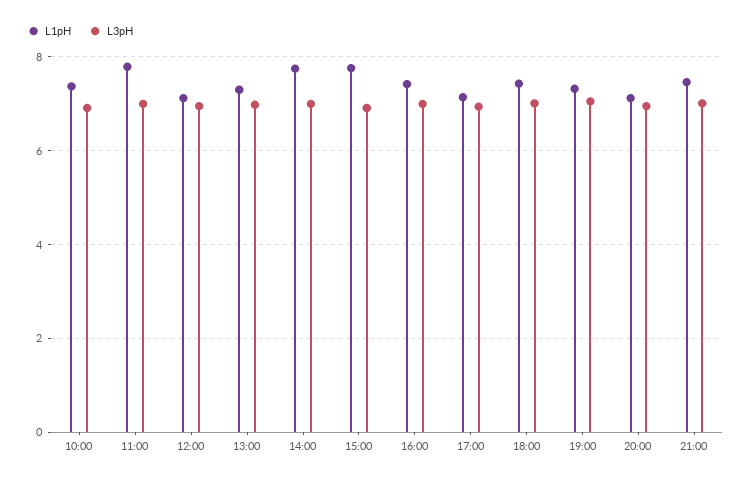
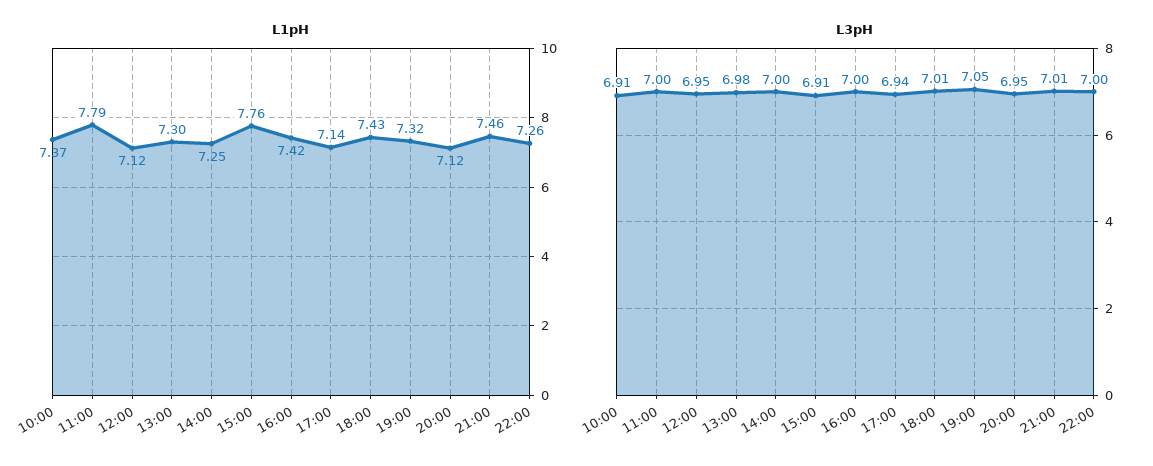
L1pH, 14:00: 7.8 -> 7.25
L1pH, 22:00: none -> 7.26
L3pH, 22:00: none -> 7

